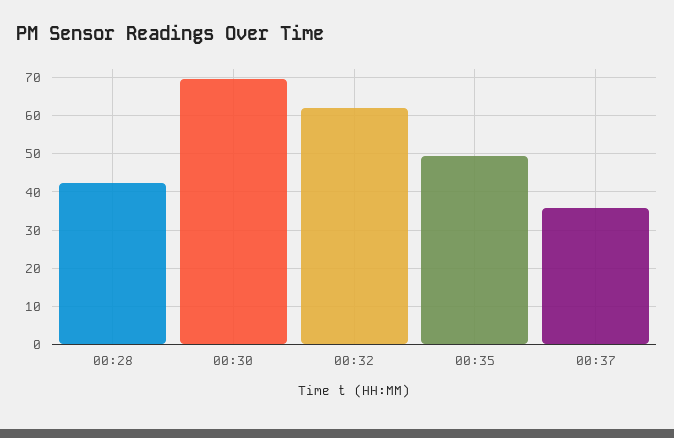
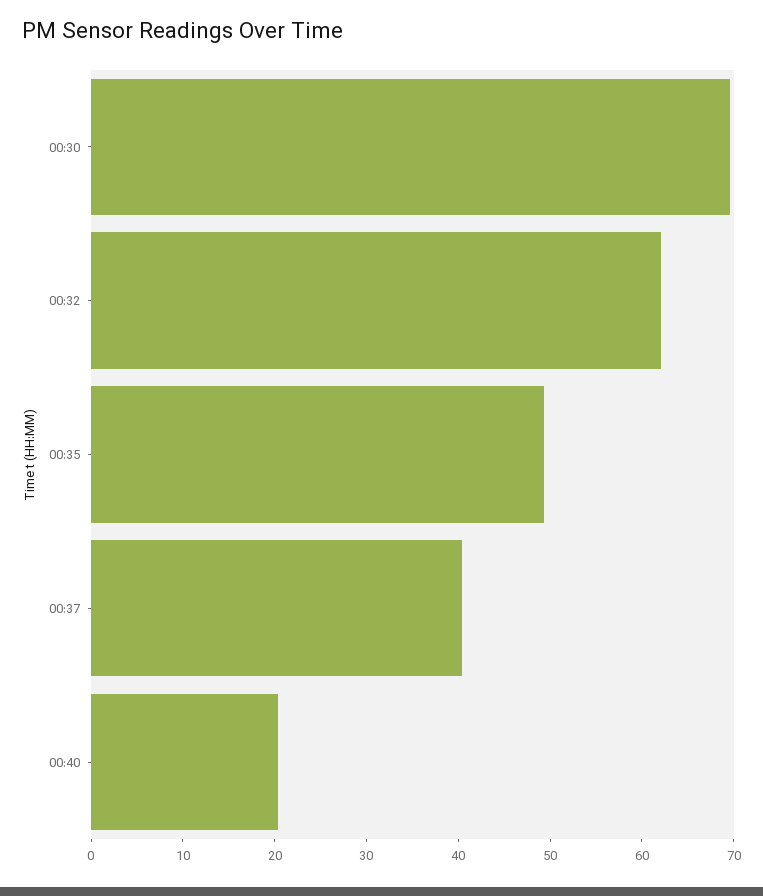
00:28: 42 -> none
00:37: 36 -> 40
00:40: none -> 20

